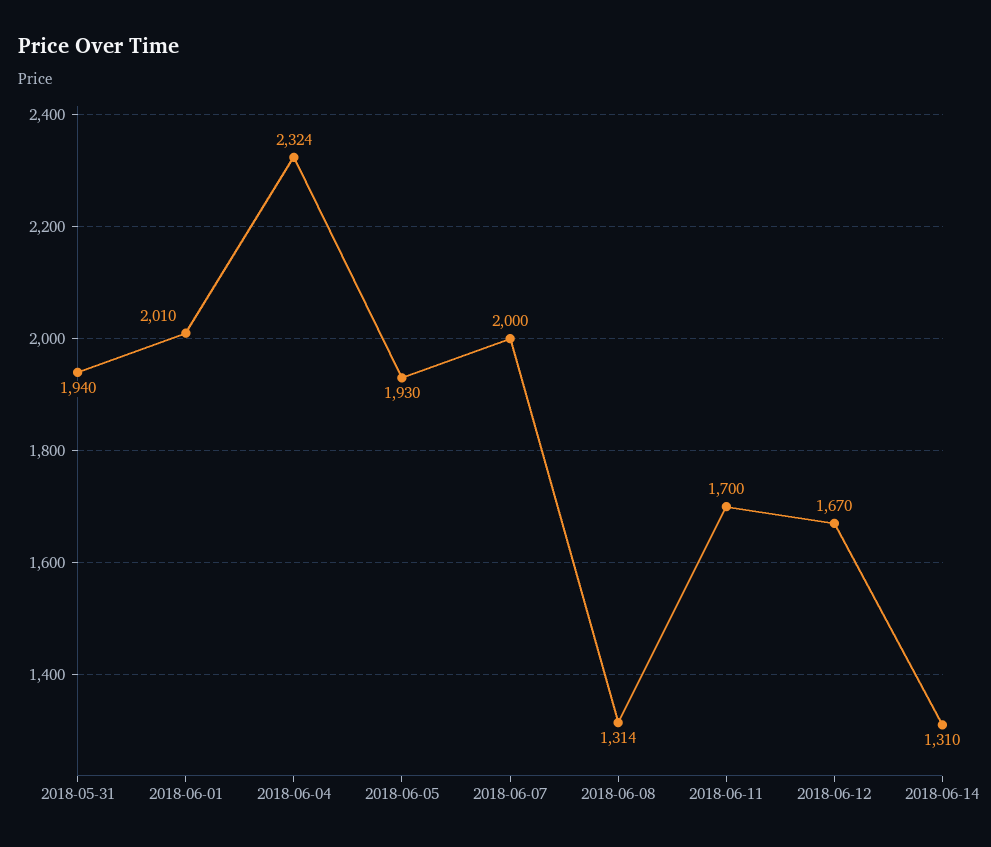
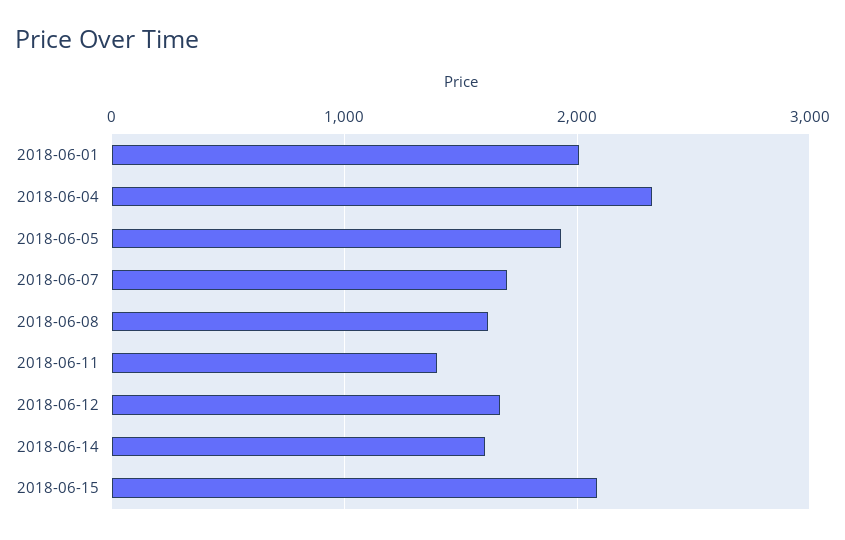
2018-05-31: 1940 -> none
2018-06-07: 2000 -> 1700
2018-06-08: 1314 -> 1600
2018-06-11: 1700 -> 1400
2018-06-14: 1310 -> 1600
2018-06-15: none -> 2100

